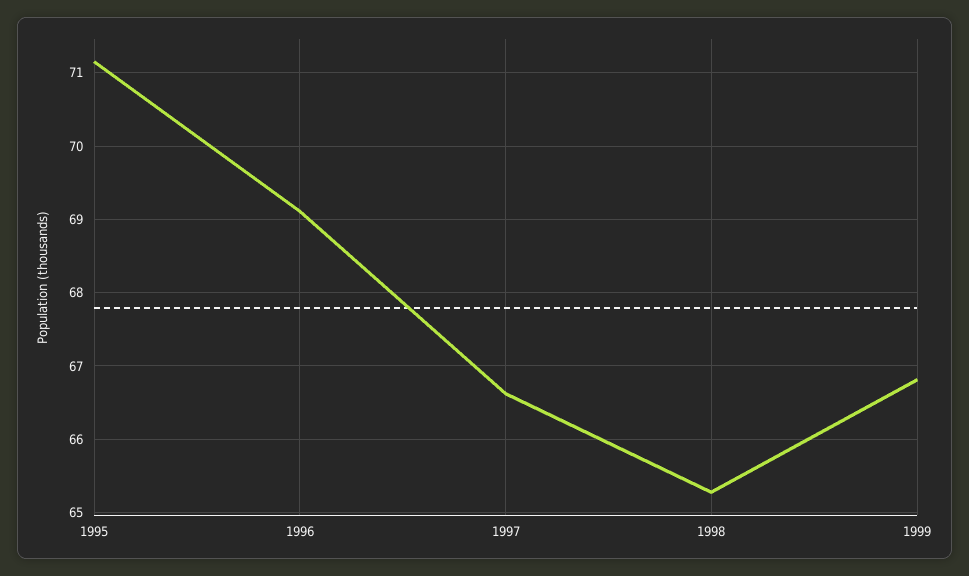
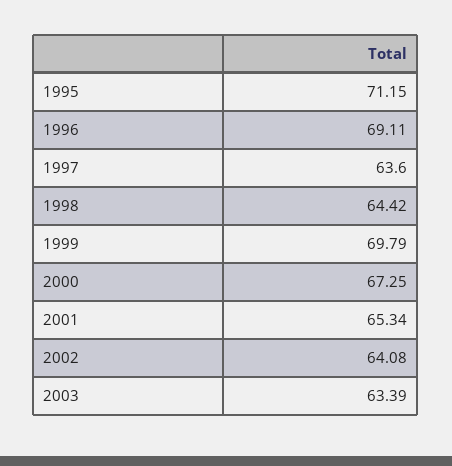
1997: 66.6 -> 63.6
1998: 65.3 -> 64.42
1999: 66.8 -> 69.79
2000: none -> 67.25
2001: none -> 65.34
2002: none -> 64.08
2003: none -> 63.39

